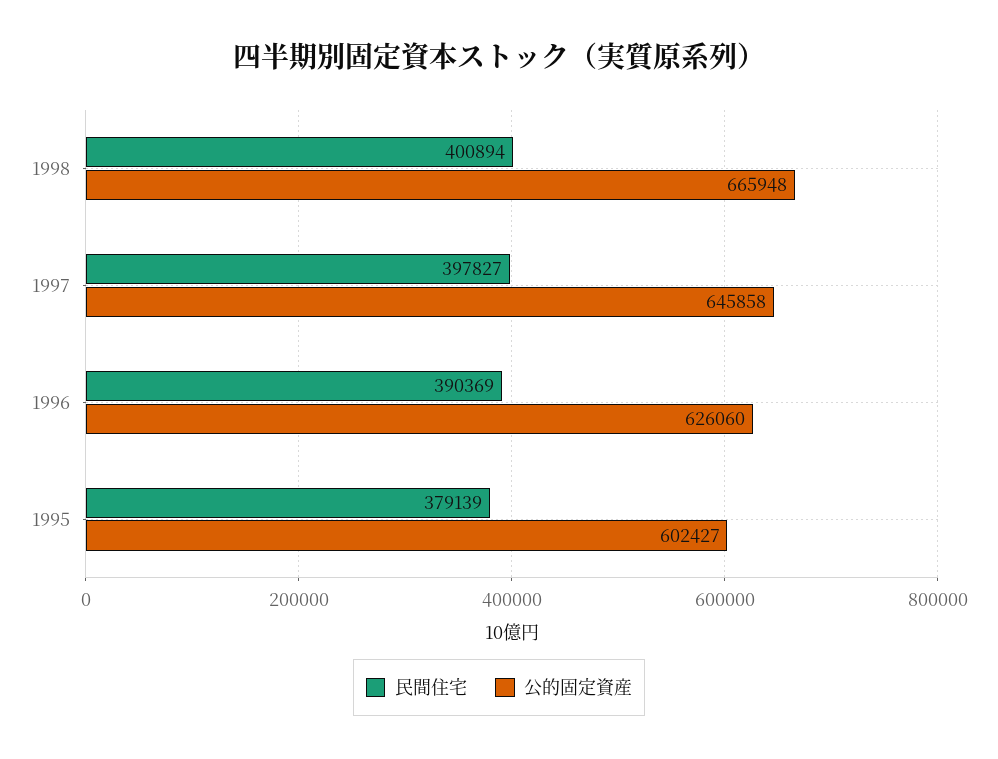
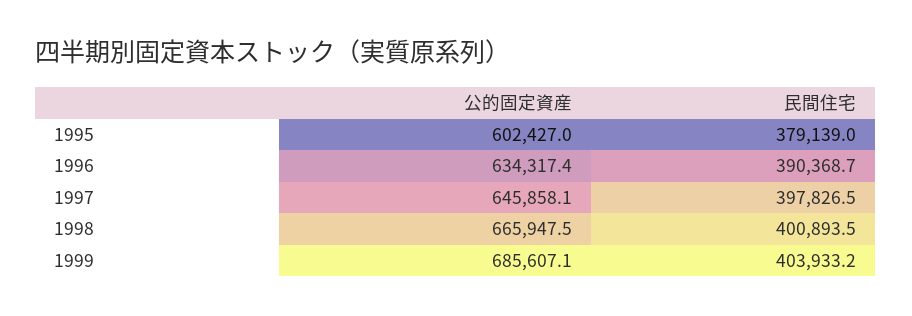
公的固定資産, 1996: 626060 -> 634317.4
公的固定資産, 1999: none -> 685607.1
民間住宅, 1999: none -> 403933.2

